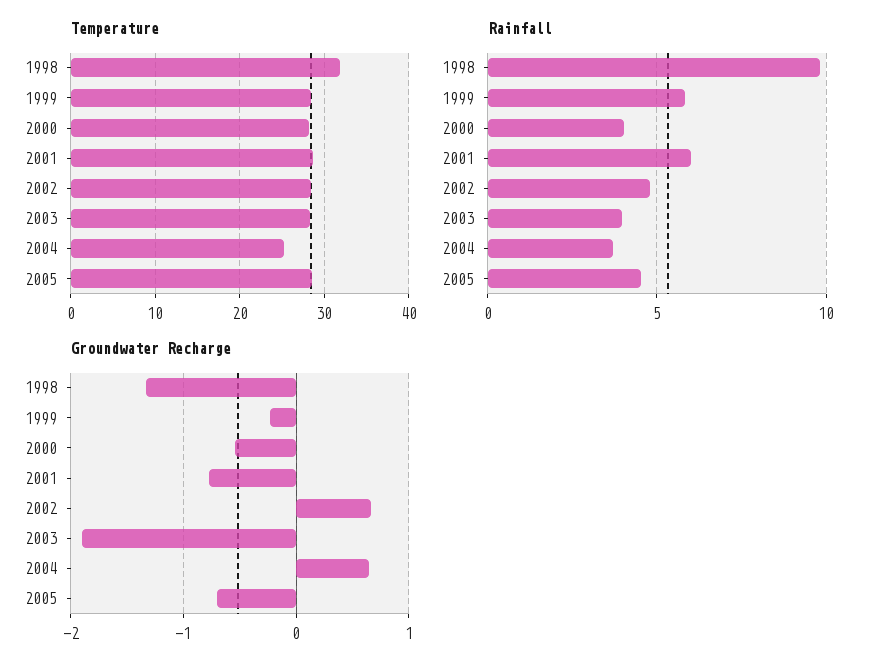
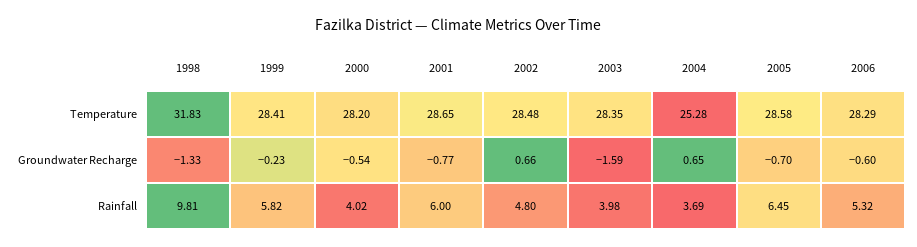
Rainfall, 2005: 4.5 -> 6.45
Groundwater Recharge, 2003: -1.9 -> -1.59
Temperature, 2006: none -> 28.29
Groundwater Recharge, 2006: none -> -0.6
Rainfall, 2006: none -> 5.32

